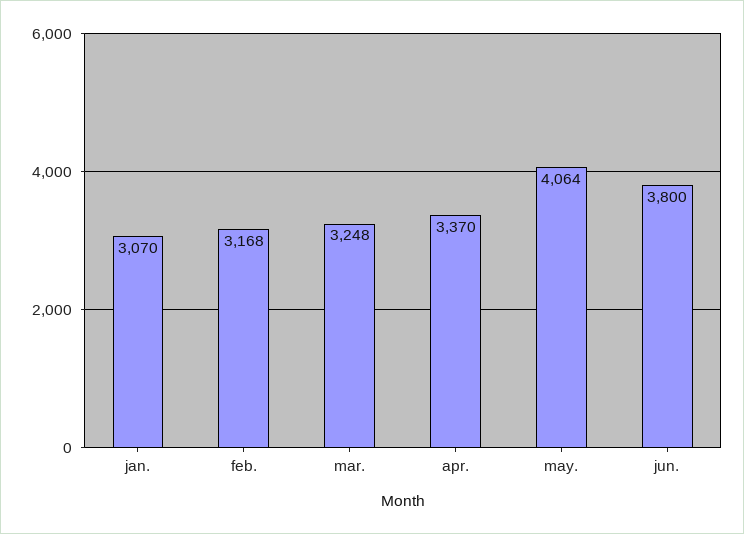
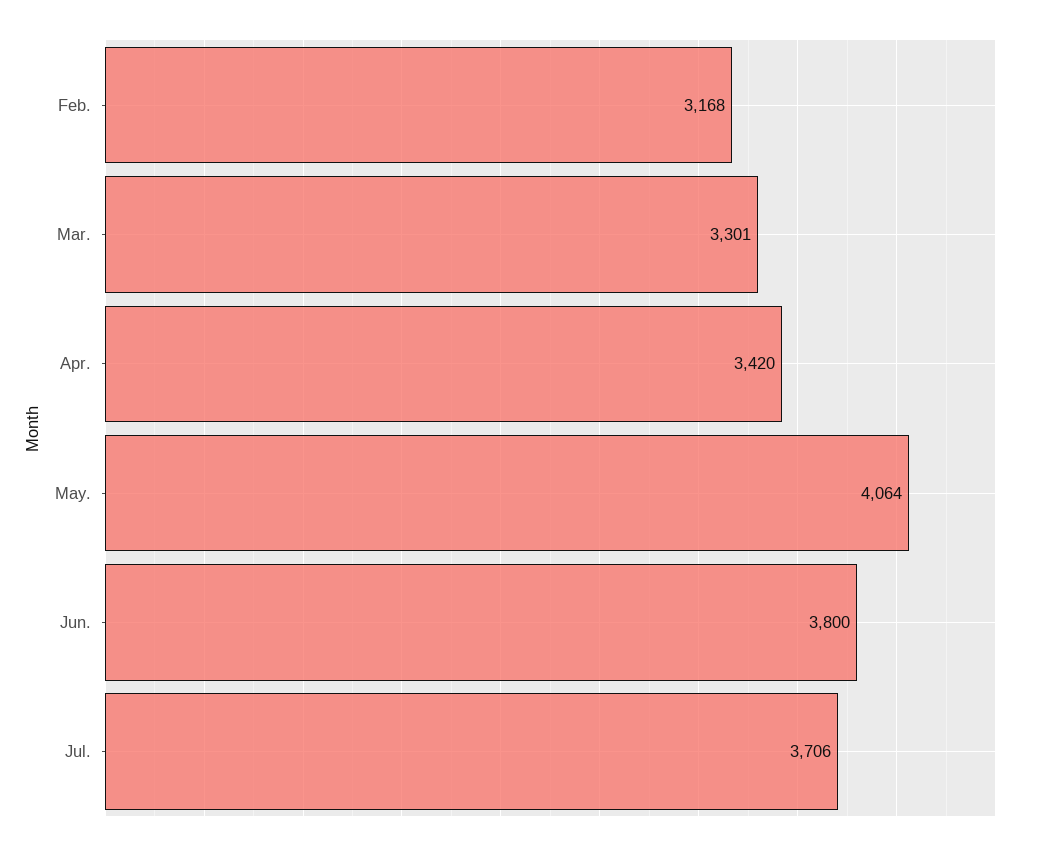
jan.: 3070 -> none
mar.: 3248 -> 3301
apr.: 3370 -> 3420
Jul.: none -> 3706

